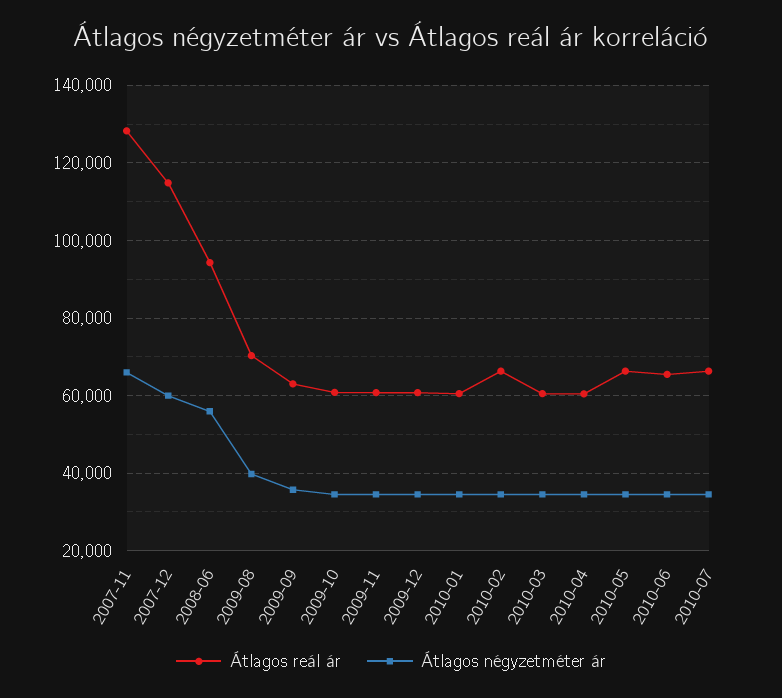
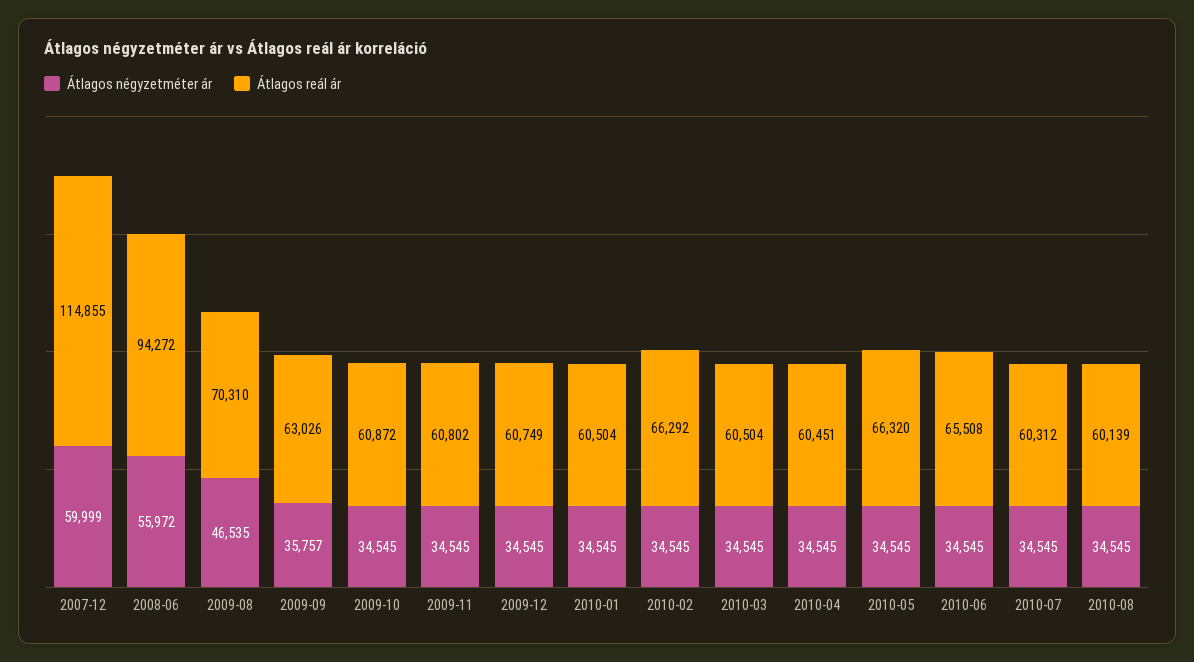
Átlagos reál ár, 2007-11: 128000 -> none
Átlagos négyzetméter ár, 2007-11: 66000 -> none
Átlagos négyzetméter ár, 2009-08: 40000 -> 46535
Átlagos reál ár, 2010-07: 66000 -> 60312
Átlagos négyzetméter ár, 2010-08: none -> 34545
Átlagos reál ár, 2010-08: none -> 60139

